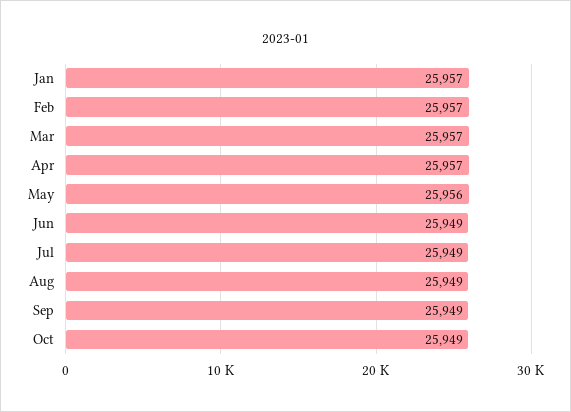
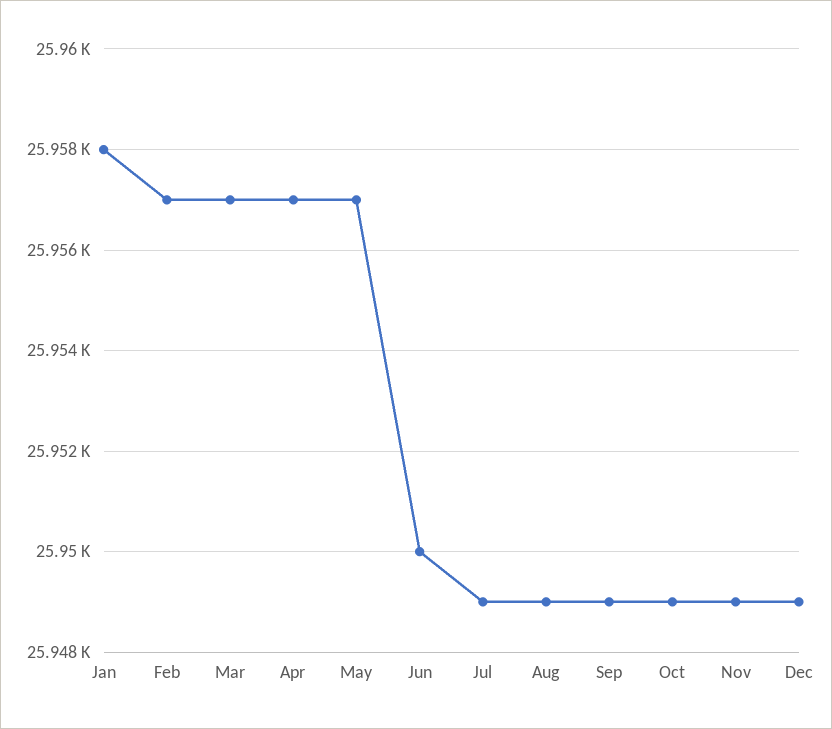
Jan: 25957 -> 25958
May: 25956 -> 25957
Jun: 25949 -> 25950
Nov: none -> 25949
Dec: none -> 25949

